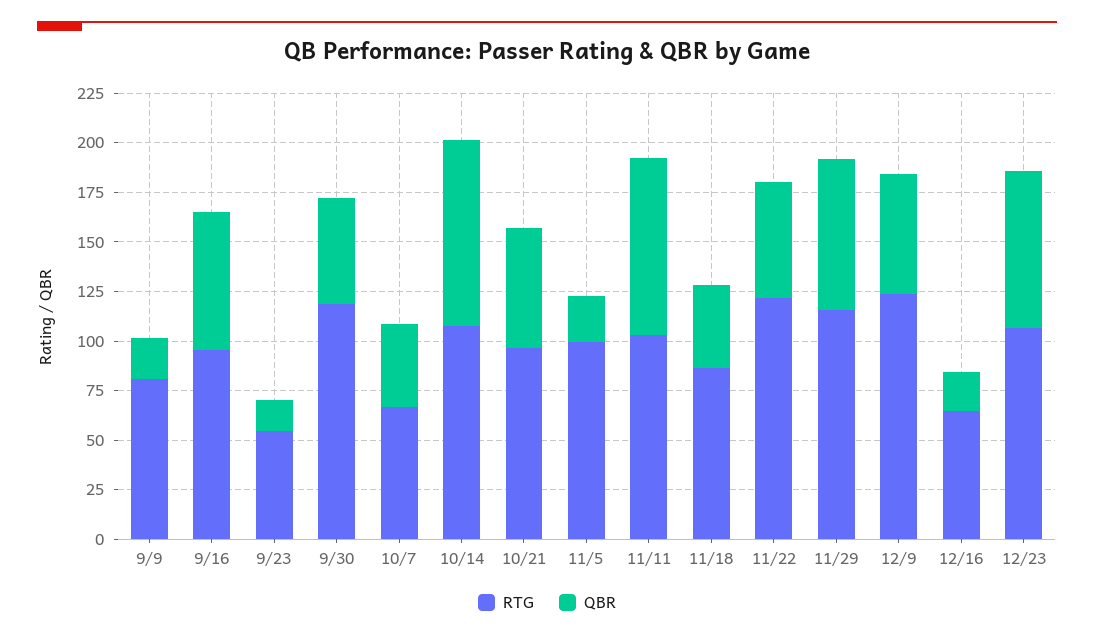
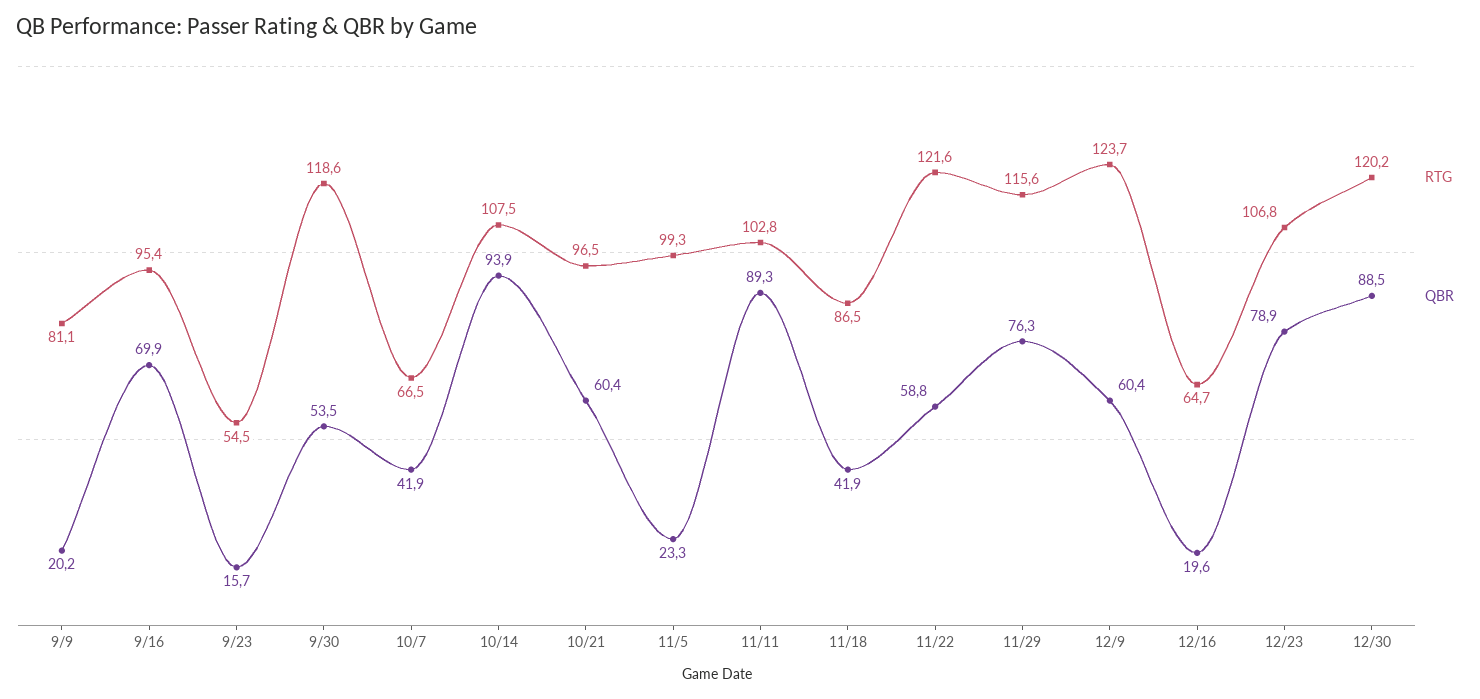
RTG, 12/30: none -> 120.2
QBR, 12/30: none -> 88.5

